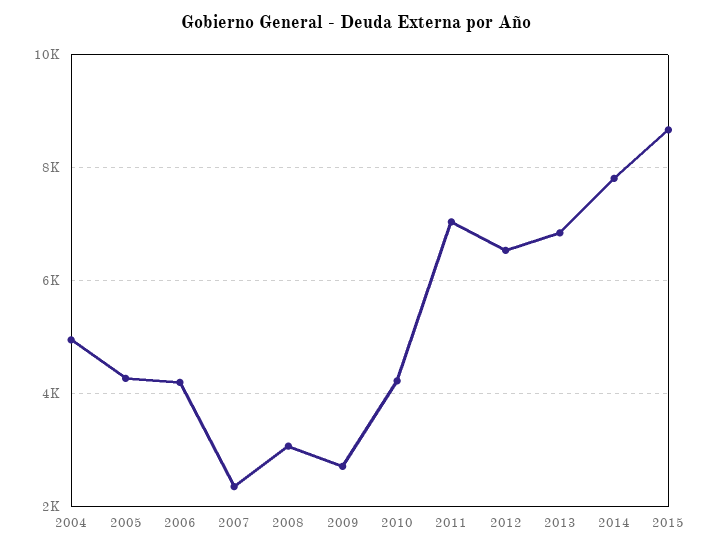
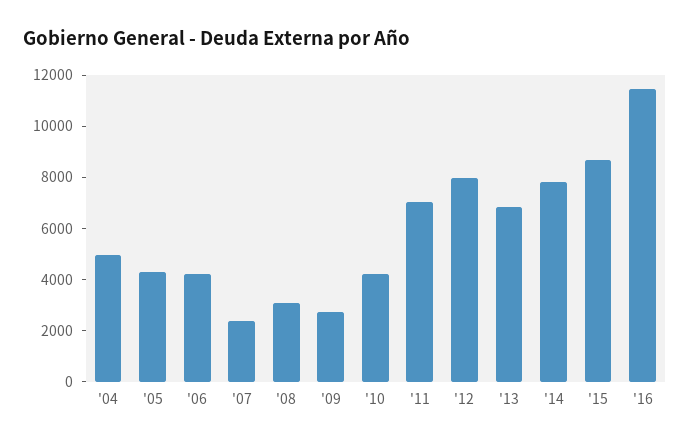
2012: 6600 -> 8000
'16: none -> 11500

